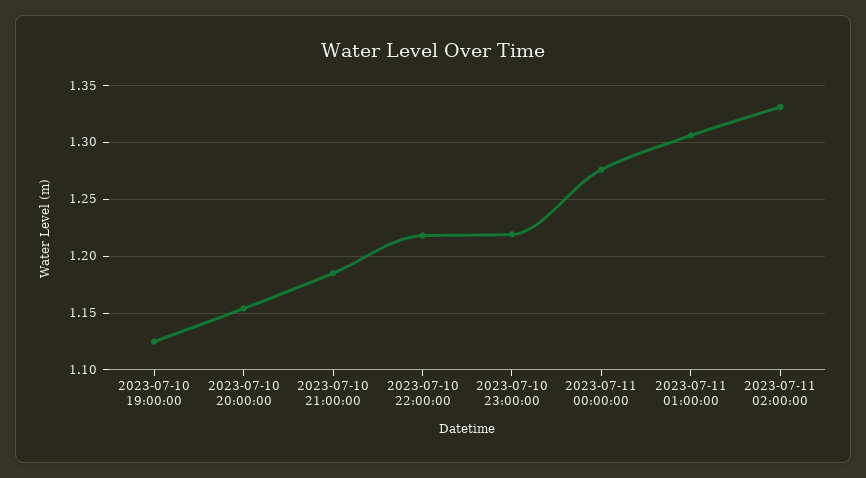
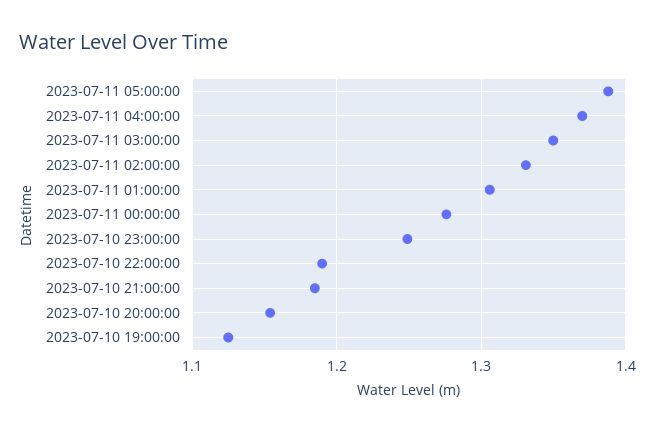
2023-07-10 22:00:00: 1.22 -> 1.19
2023-07-10 23:00:00: 1.22 -> 1.25
2023-07-11 05:00:00: none -> 1.39
2023-07-11 04:00:00: none -> 1.37
2023-07-11 03:00:00: none -> 1.35

